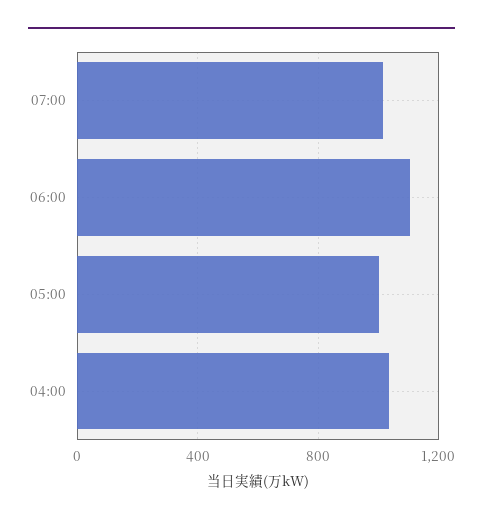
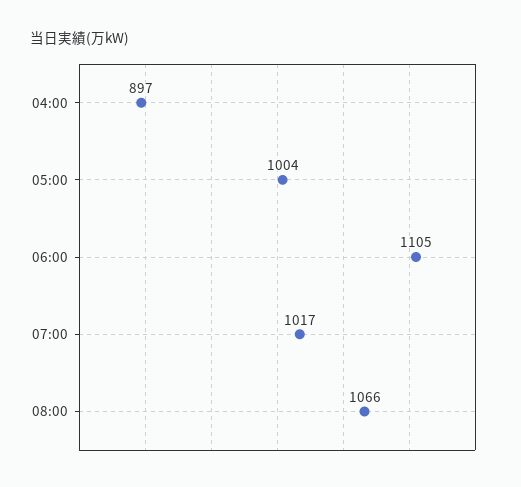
04:00: 1050 -> 897
08:00: none -> 1066

